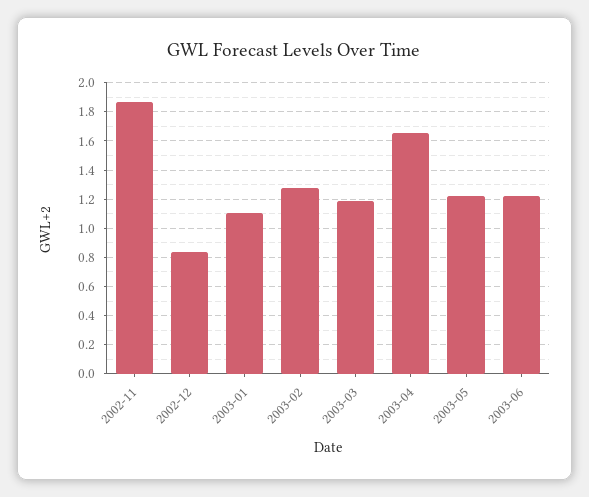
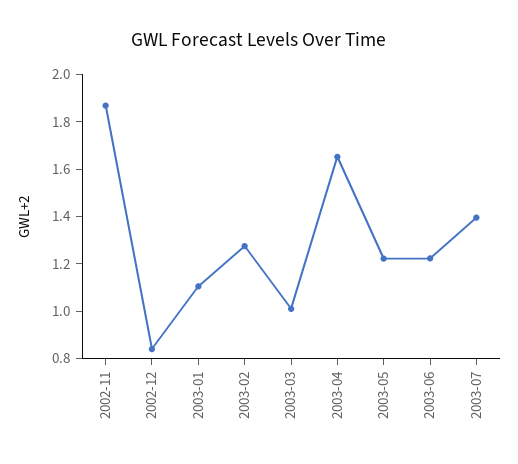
2003-03: 1.2 -> 1
2003-07: none -> 1.4

